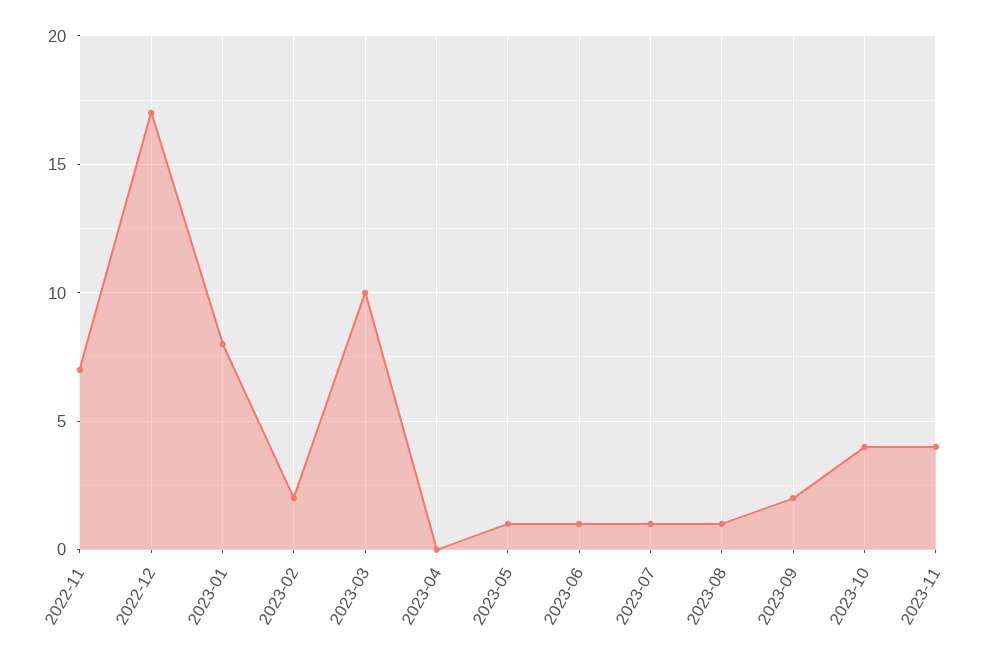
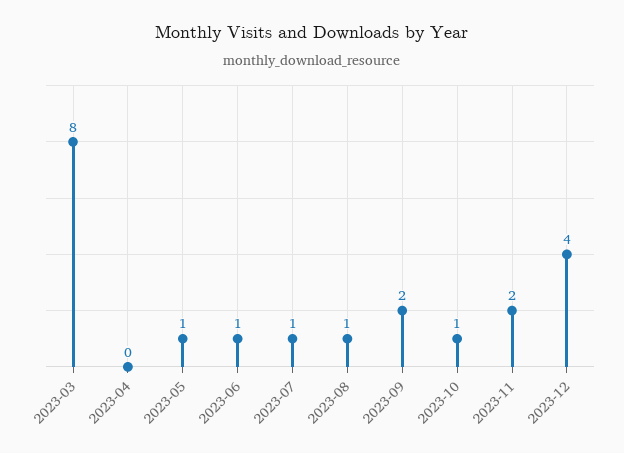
2022-11: 7 -> none
2022-12: 17 -> none
2023-01: 8 -> none
2023-02: 2 -> none
2023-03: 10 -> 8
2023-10: 4 -> 1
2023-11: 4 -> 2
2023-12: none -> 4

